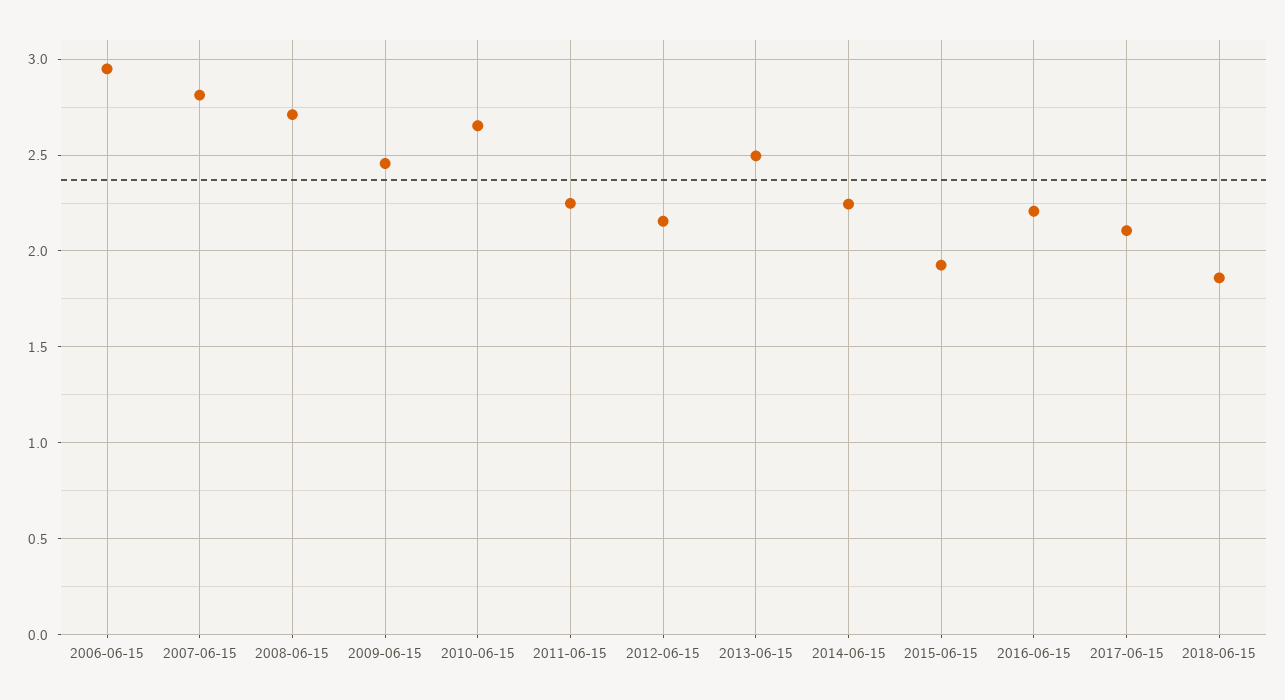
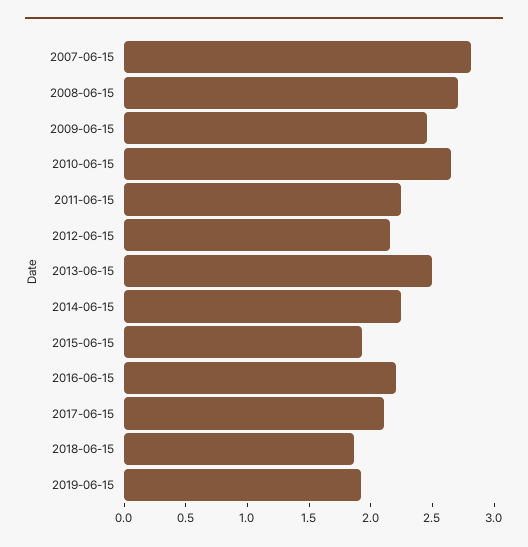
2006-06-15: 2.95 -> none
2019-06-15: none -> 1.9

